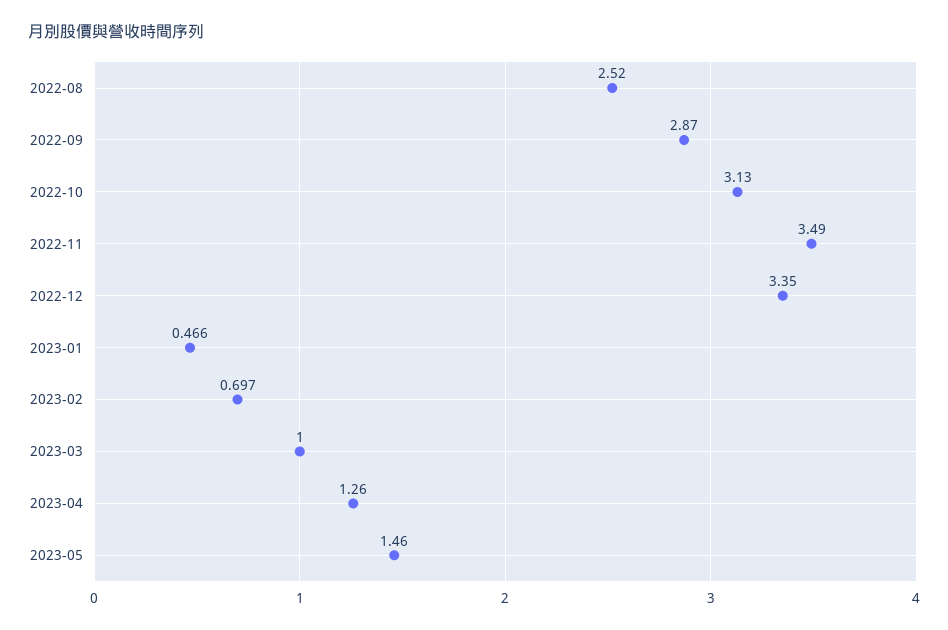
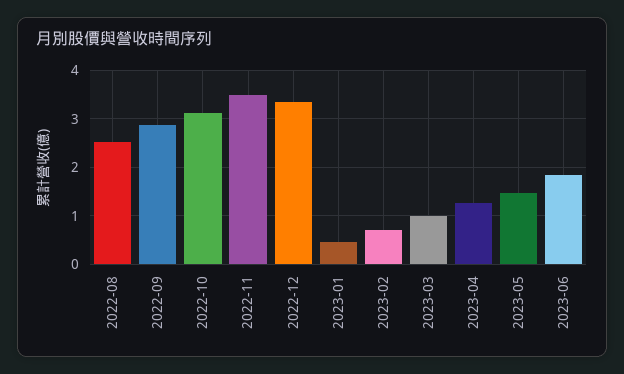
2023-06: none -> 1.8

